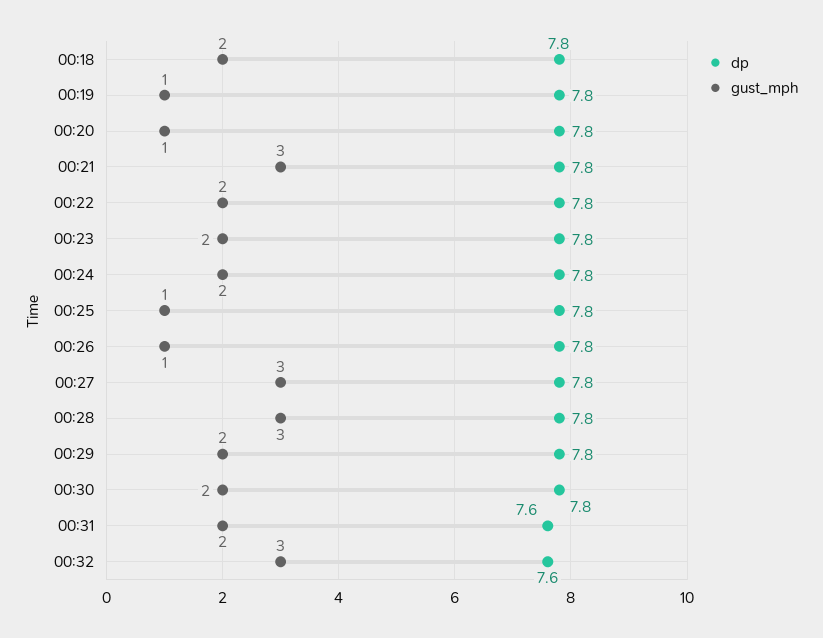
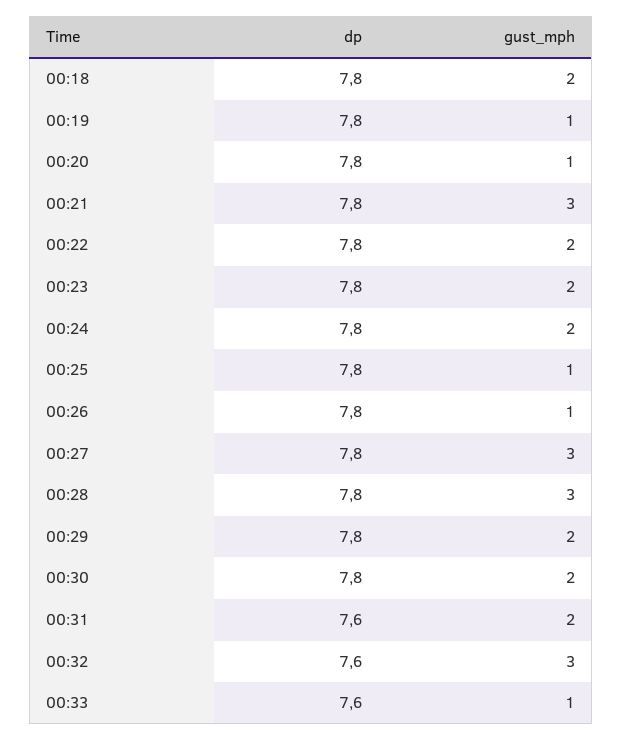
dp, 00:33: none -> 7.6
gust_mph, 00:33: none -> 1

